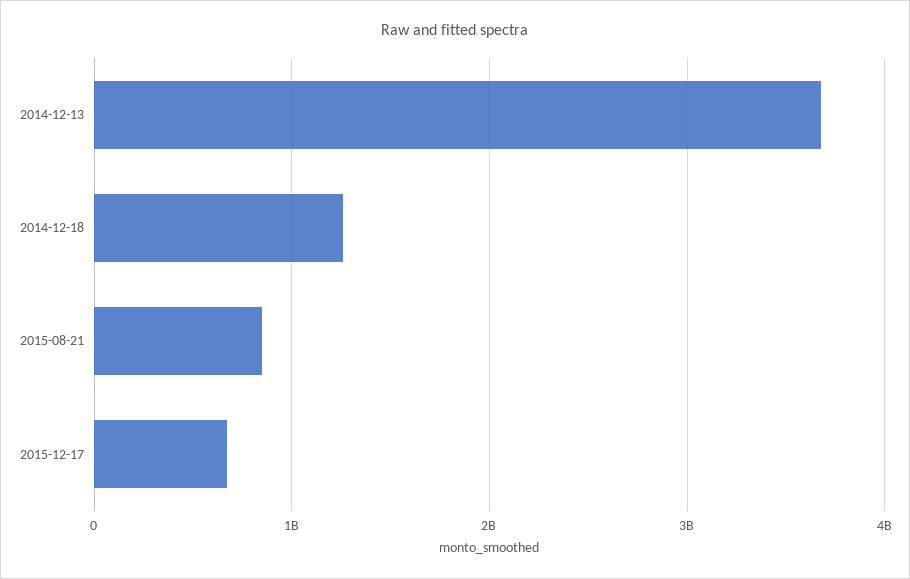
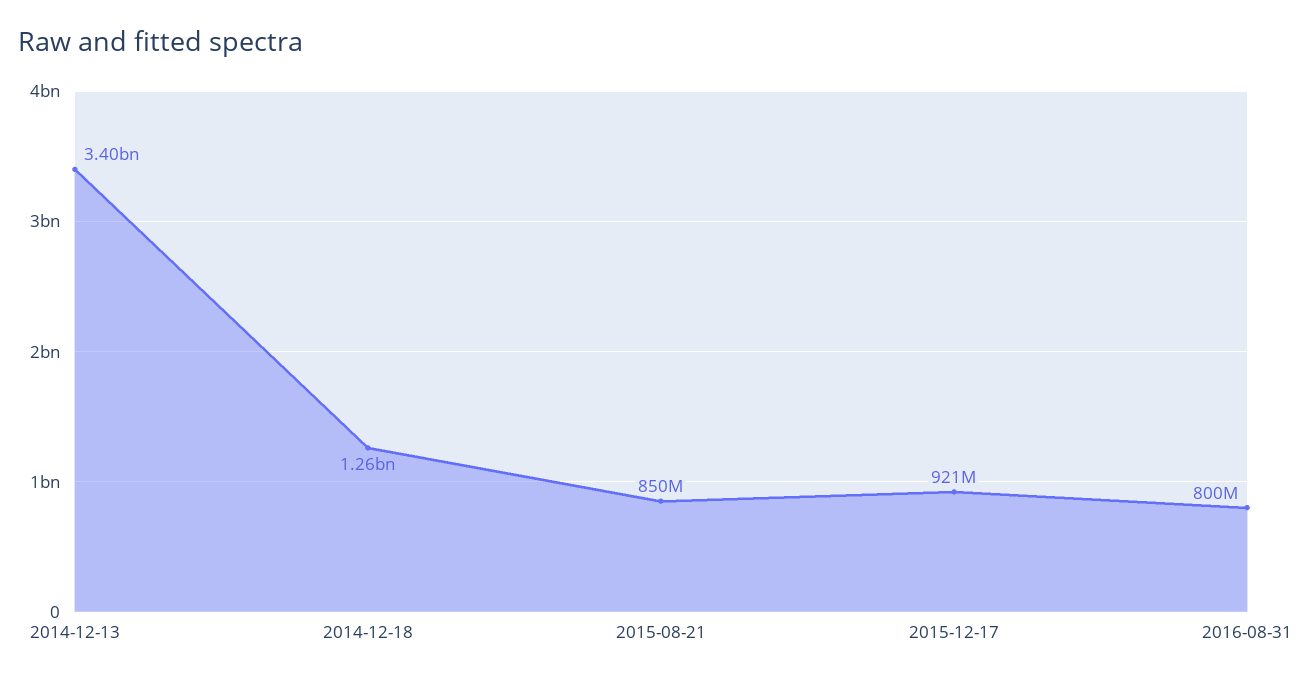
2014-12-13: 3700000000 -> 3400000000
2015-12-17: 700000000 -> 921000000
2016-08-31: none -> 800000000

